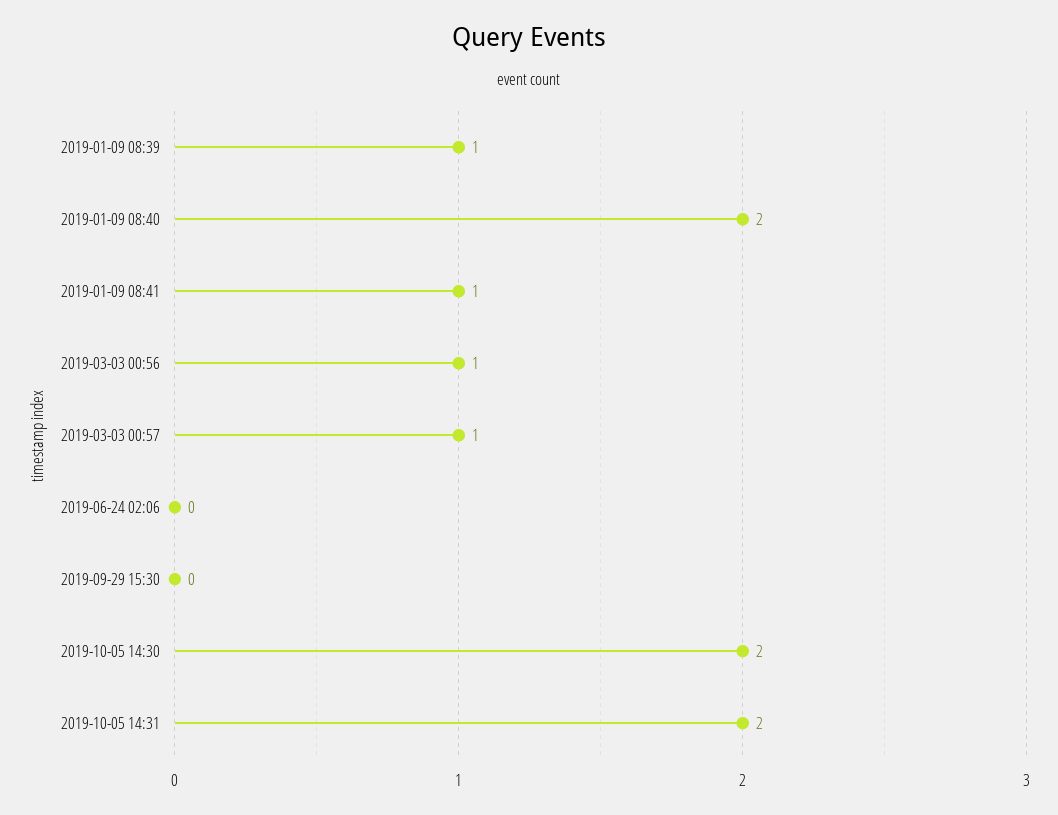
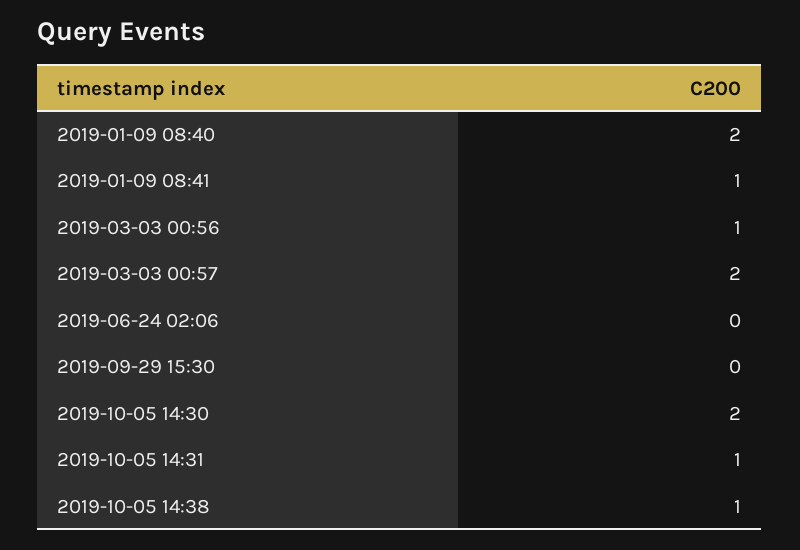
2019-01-09 08:39: 1 -> none
2019-03-03 00:57: 1 -> 2
2019-10-05 14:31: 2 -> 1
2019-10-05 14:38: none -> 1

